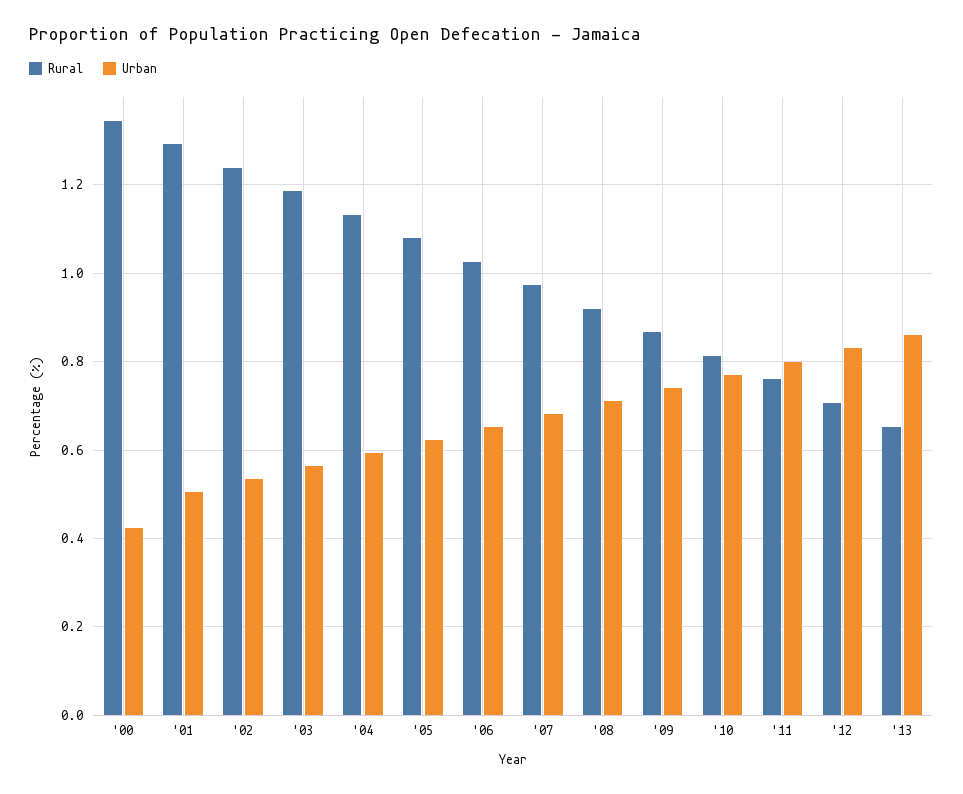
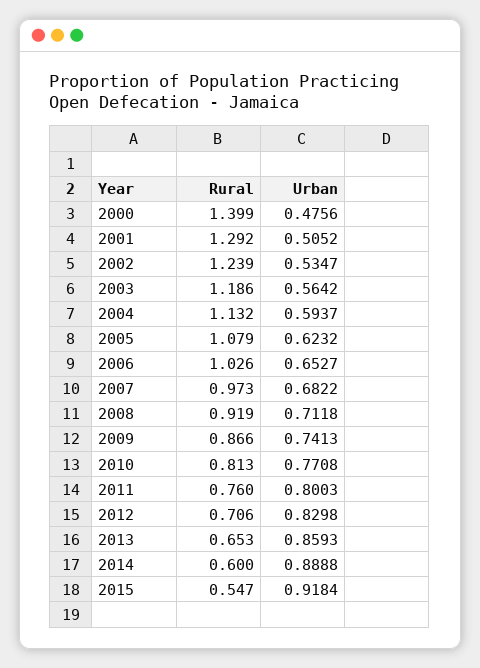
Rural, '00: 1.34 -> 1.399
Urban, '00: 0.42 -> 0.4756
Rural, 2014: none -> 0.6
Urban, 2014: none -> 0.8888
Rural, 2015: none -> 0.547
Urban, 2015: none -> 0.9184

